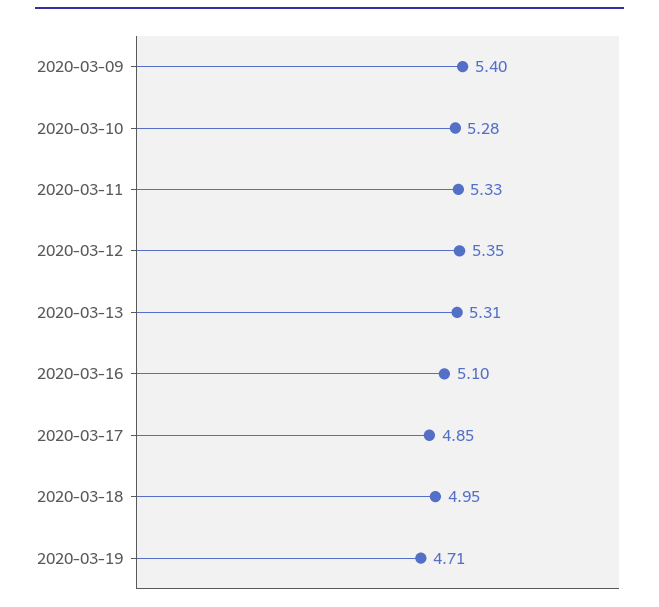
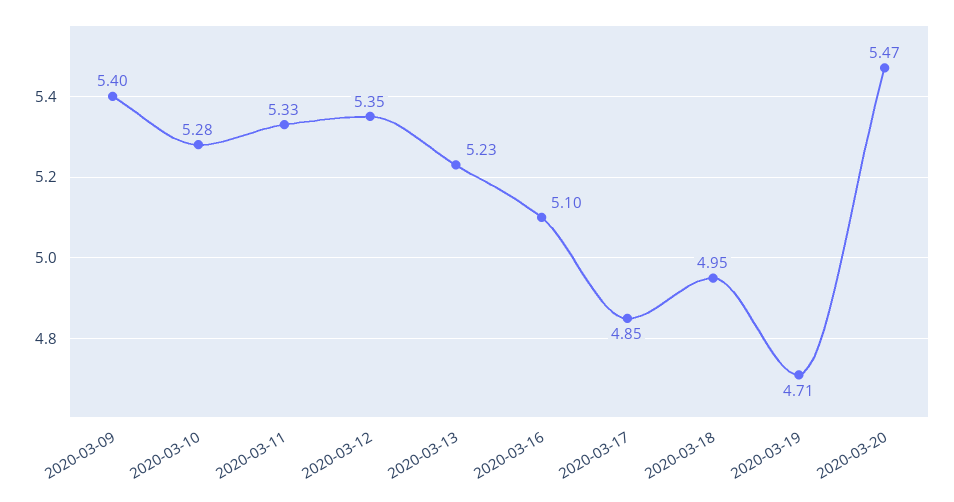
2020-03-13: 5.31 -> 5.23
2020-03-20: none -> 5.47

